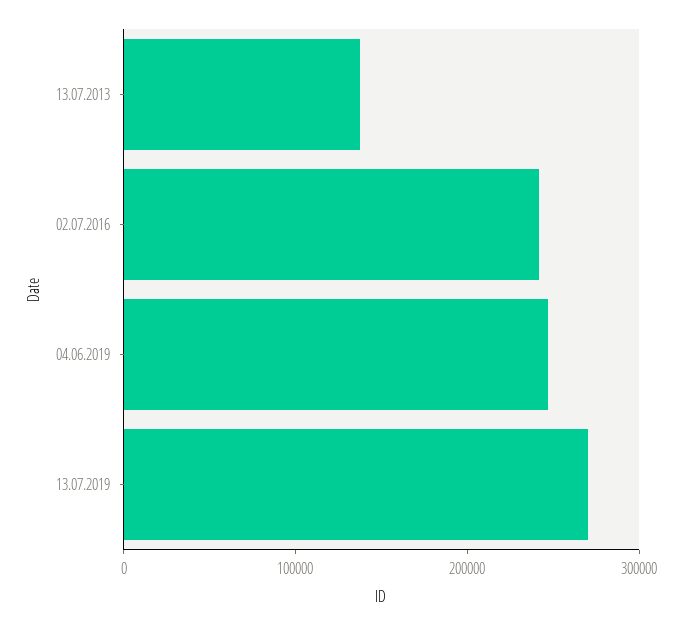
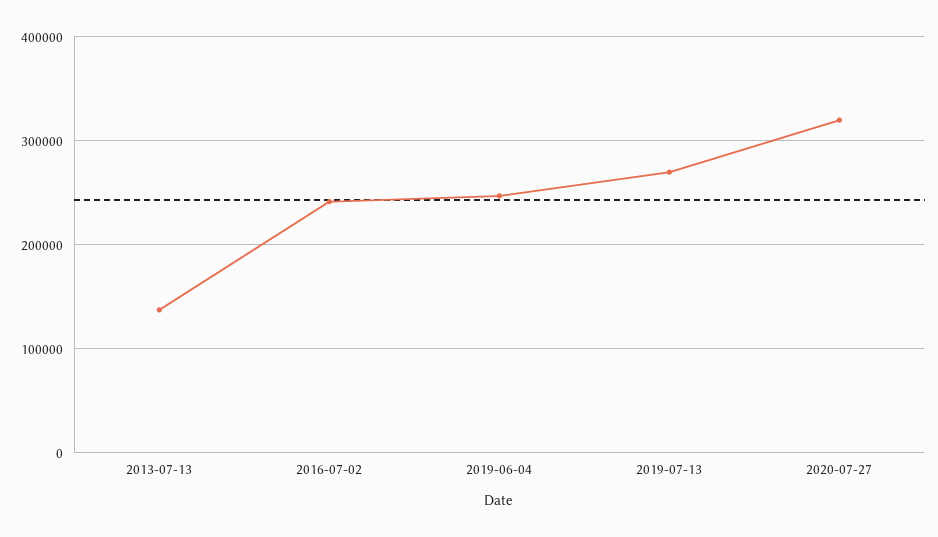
2020-07-27: none -> 320000

